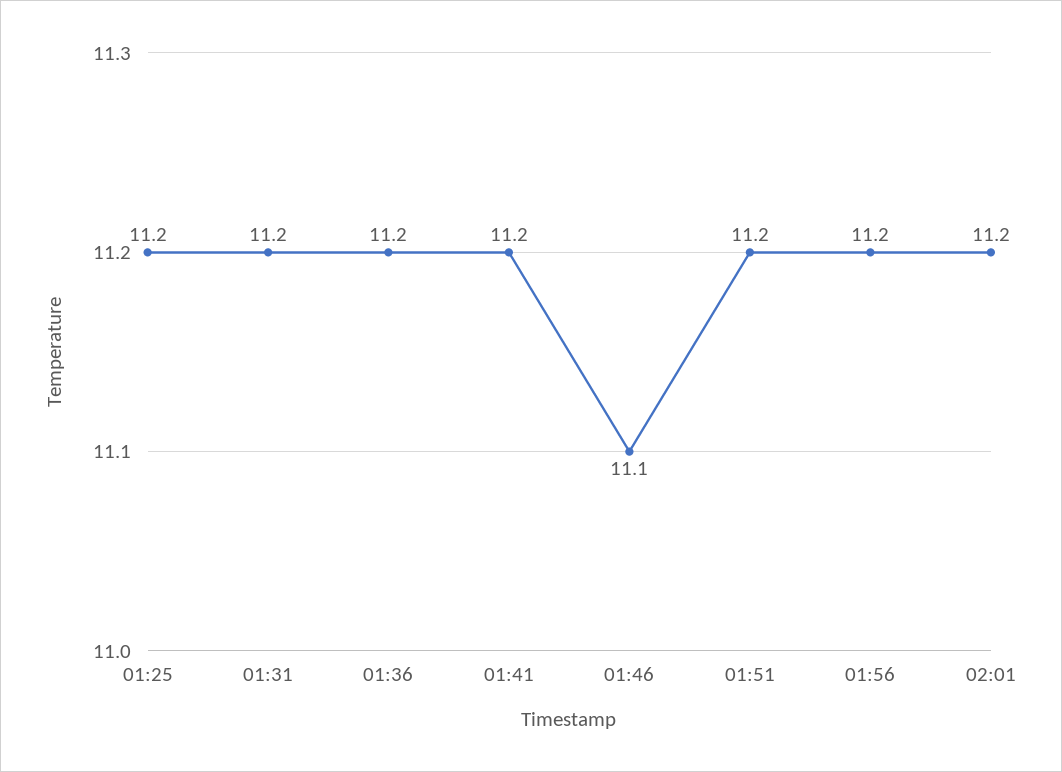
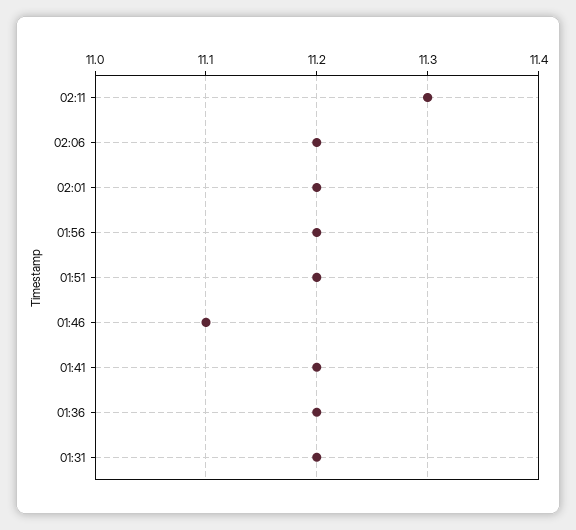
01:25: 11.2 -> none
02:11: none -> 11.3
02:06: none -> 11.2

